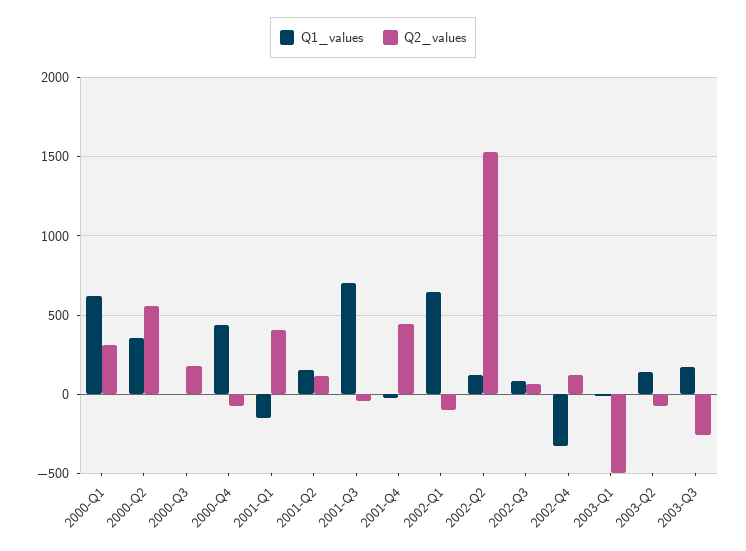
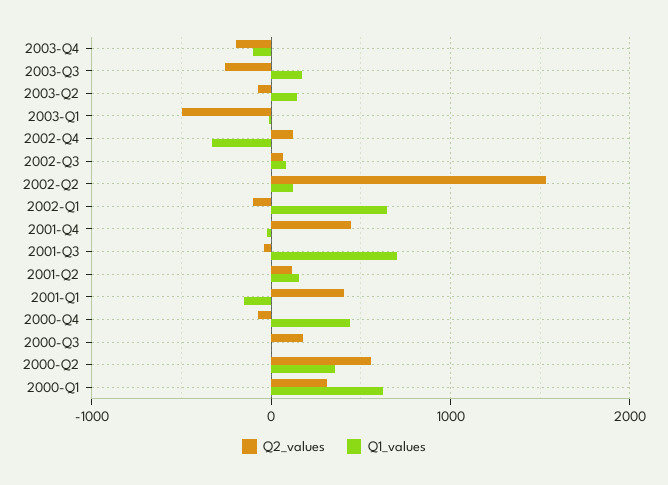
Q2_values, 2003-Q4: none -> -200
Q1_values, 2003-Q4: none -> -100

